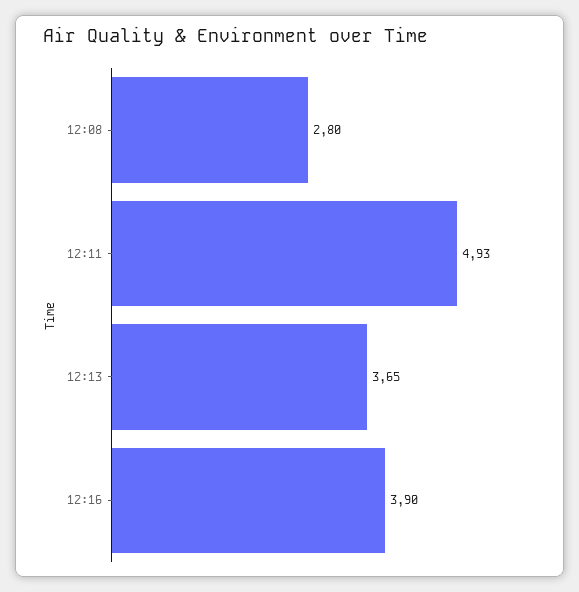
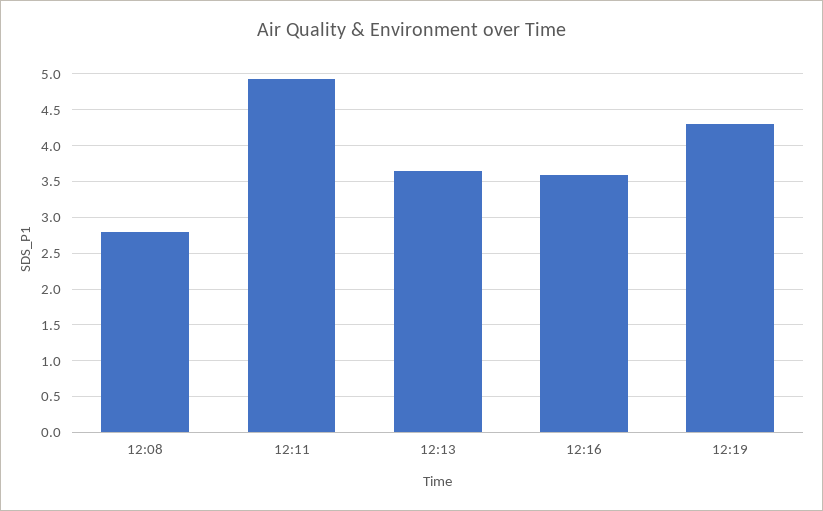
12:16: 3.9 -> 3.6
12:19: none -> 4.3

